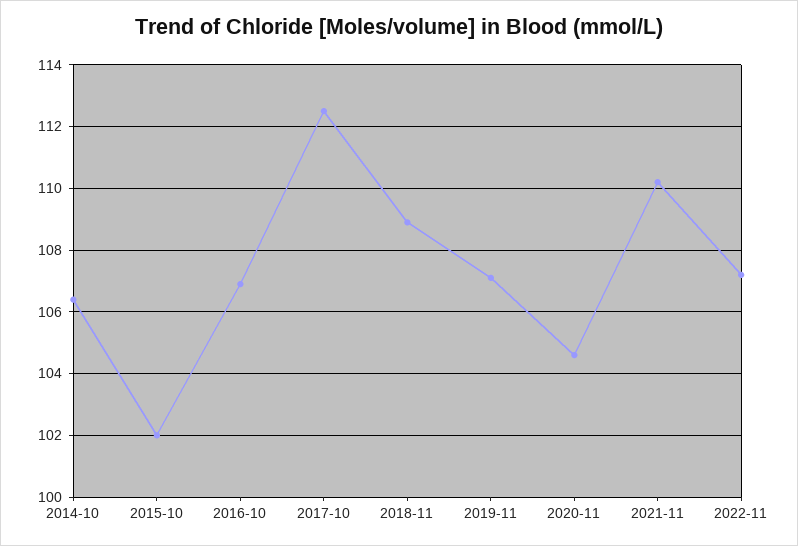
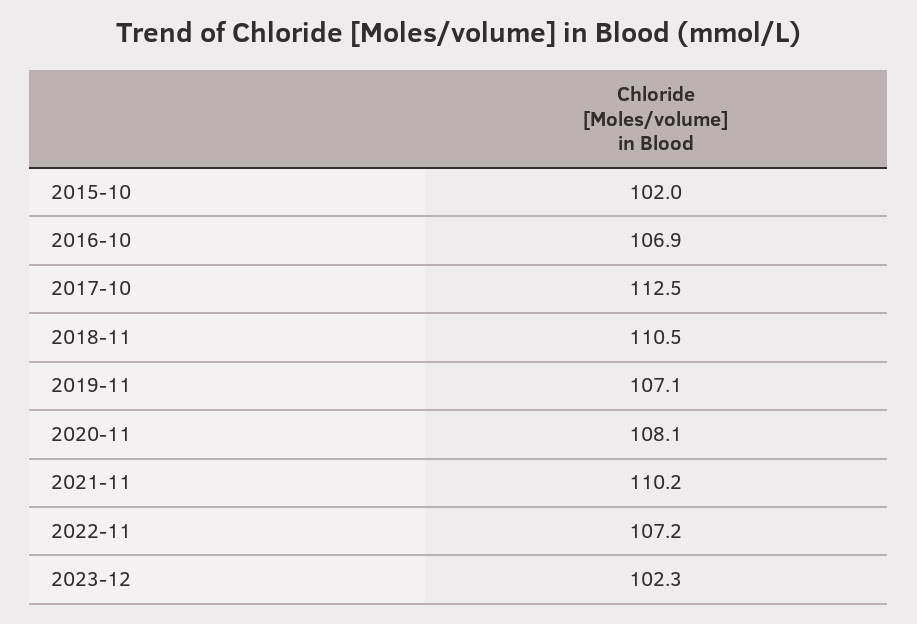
2014-10: 106.5 -> none
2018-11: 109 -> 110.5
2020-11: 104.5 -> 108.1
2023-12: none -> 102.3

